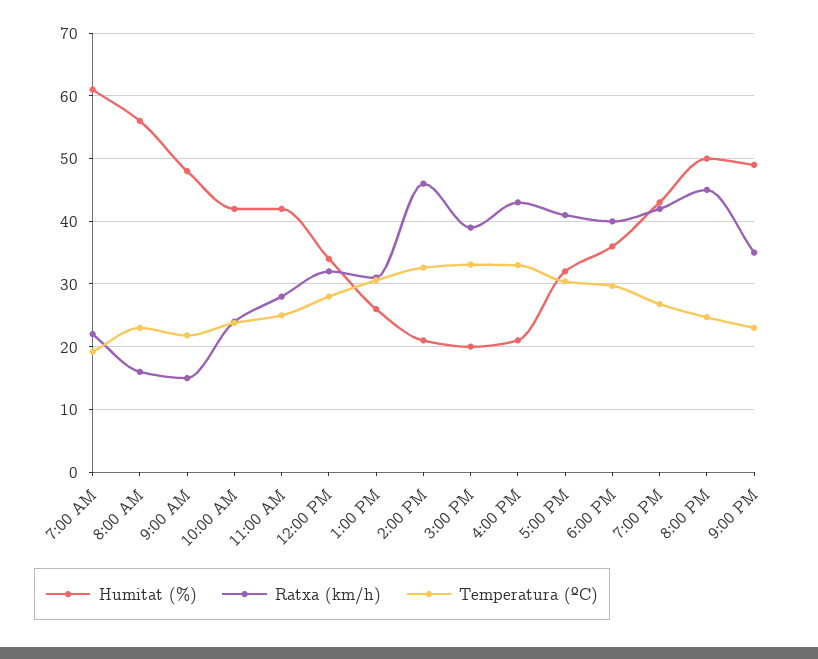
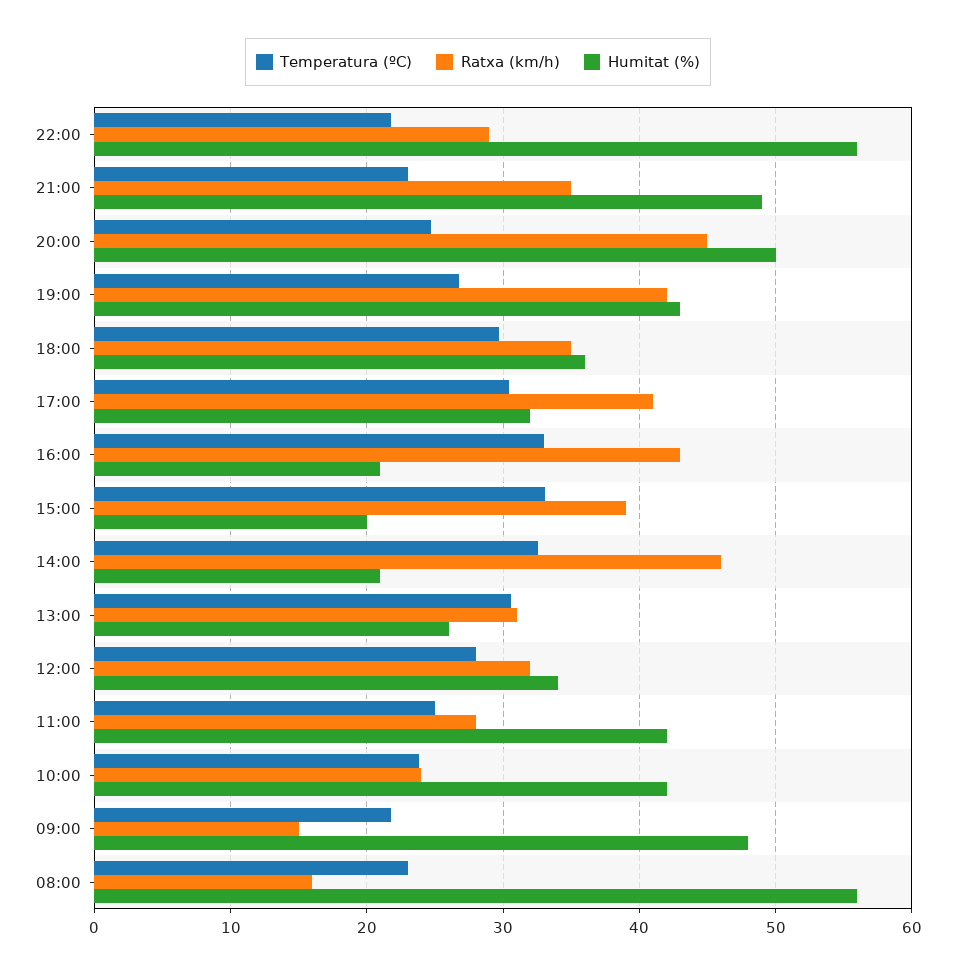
Humitat (%), 7:00 AM: 61 -> none
Ratxa (km/h), 7:00 AM: 22 -> none
Temperatura (ºC), 7:00 AM: 19 -> none
Ratxa (km/h), 6:00 PM: 40 -> 35
Temperatura (ºC), 22:00: none -> 22
Ratxa (km/h), 22:00: none -> 29
Humitat (%), 22:00: none -> 56

